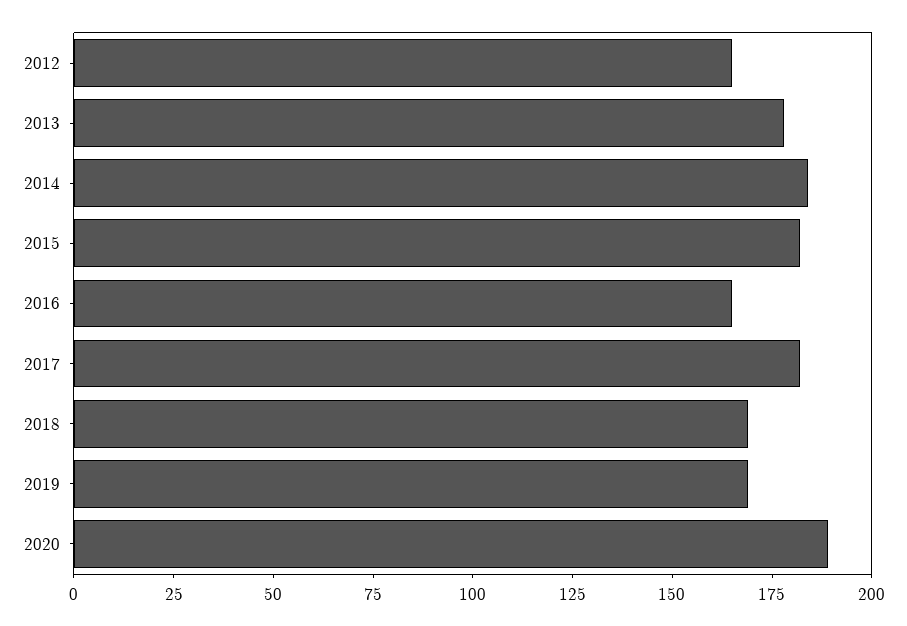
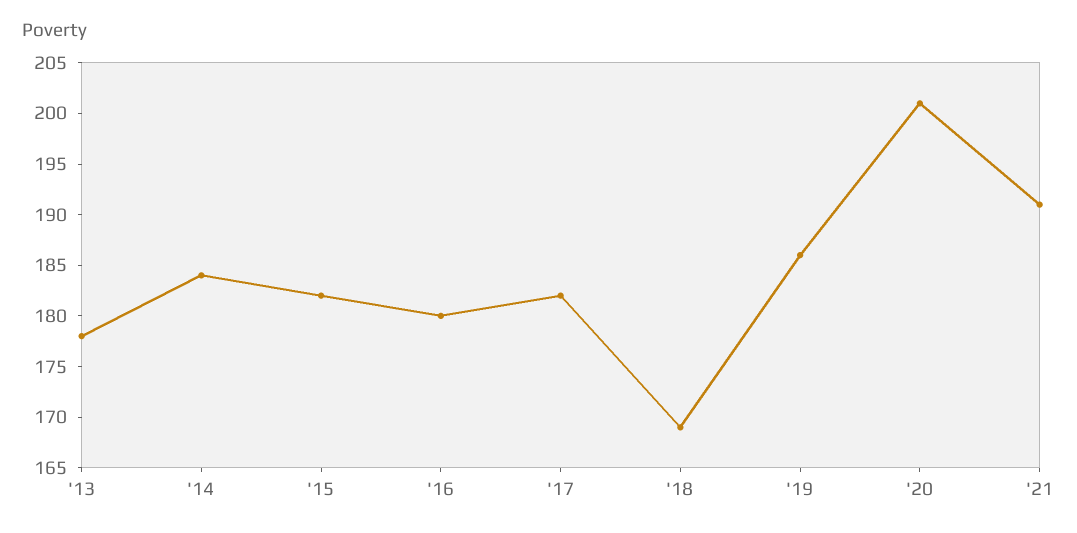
2012: 165 -> none
2016: 165 -> 180
2019: 170 -> 186
2020: 190 -> 201
'21: none -> 191

